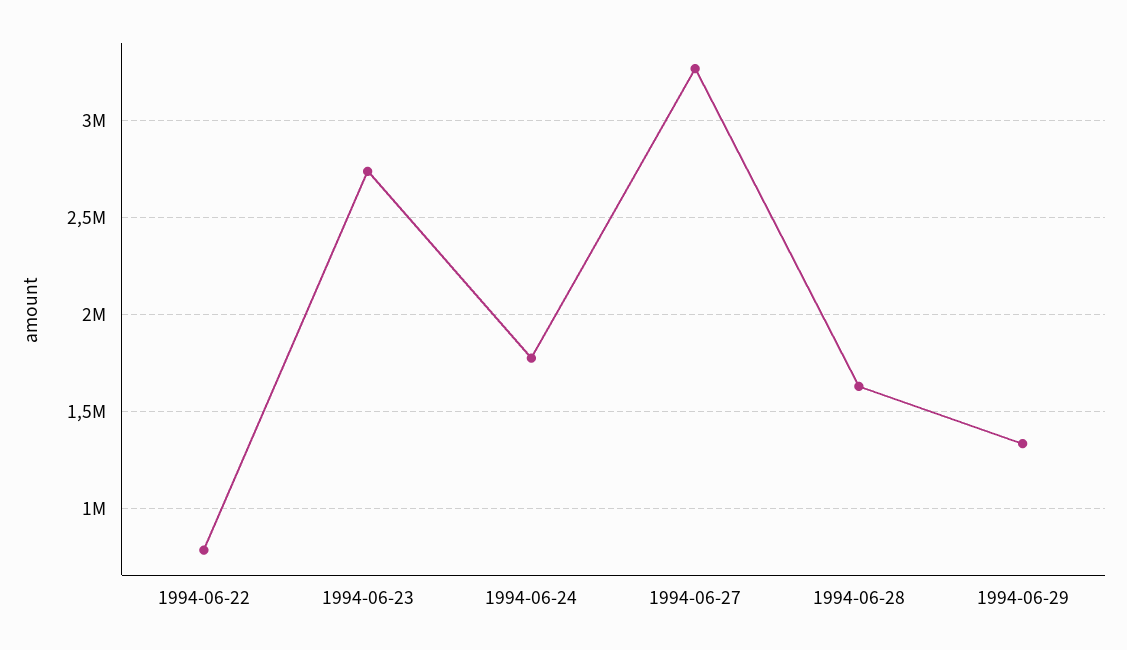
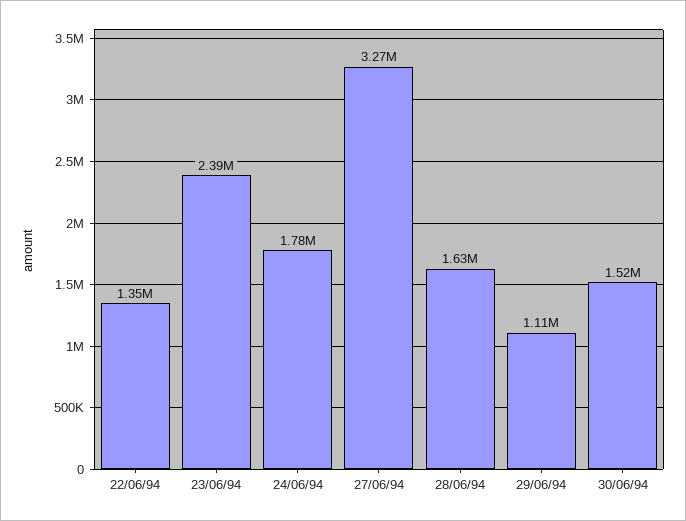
1994-06-22: 800000 -> 1350000
1994-06-23: 2750000 -> 2390000
1994-06-29: 1350000 -> 1110000
30/06/94: none -> 1520000

